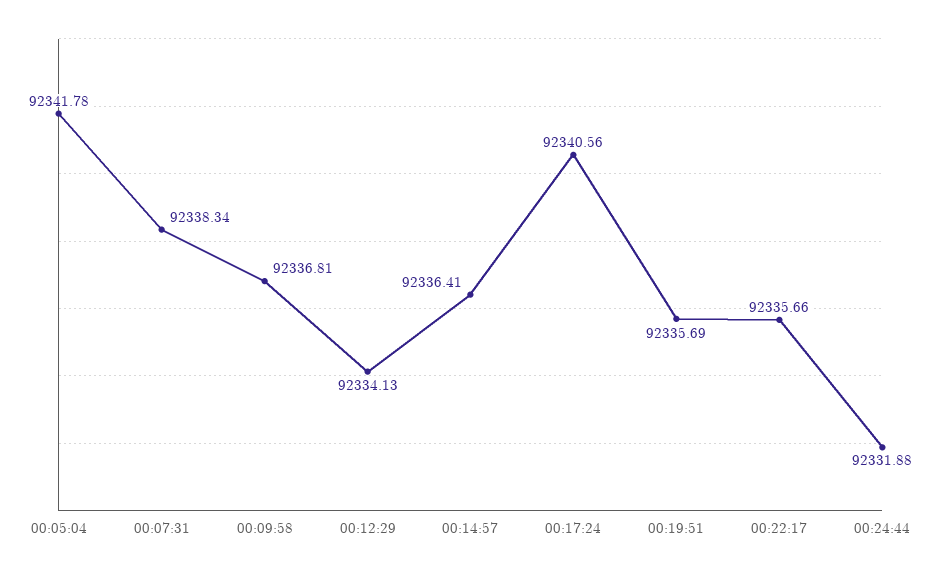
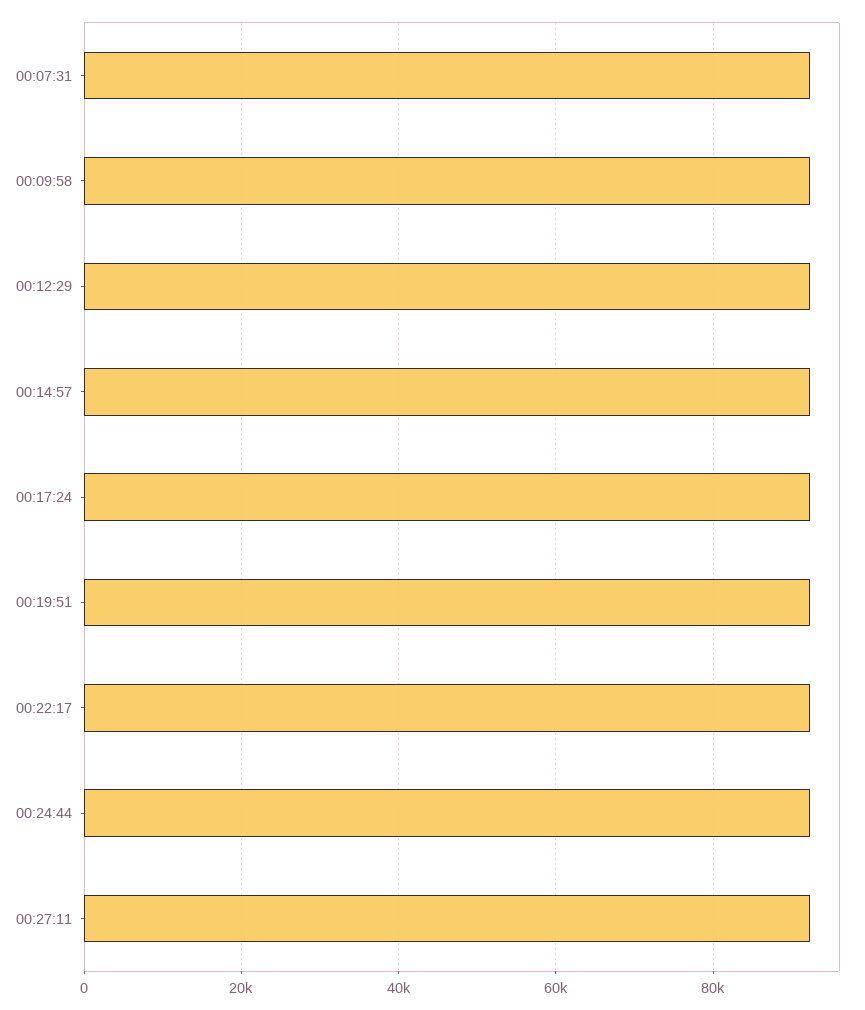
00:05:04: 92341.78 -> none
00:27:11: none -> 92000

